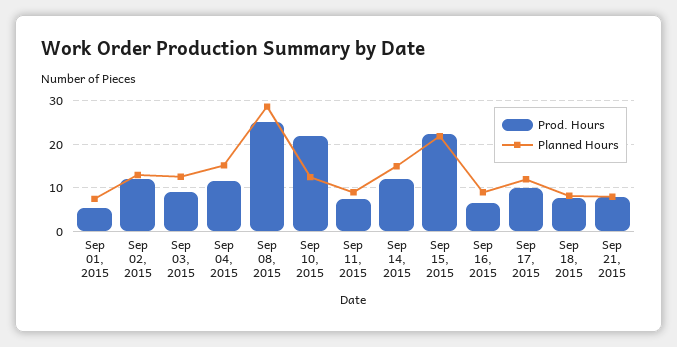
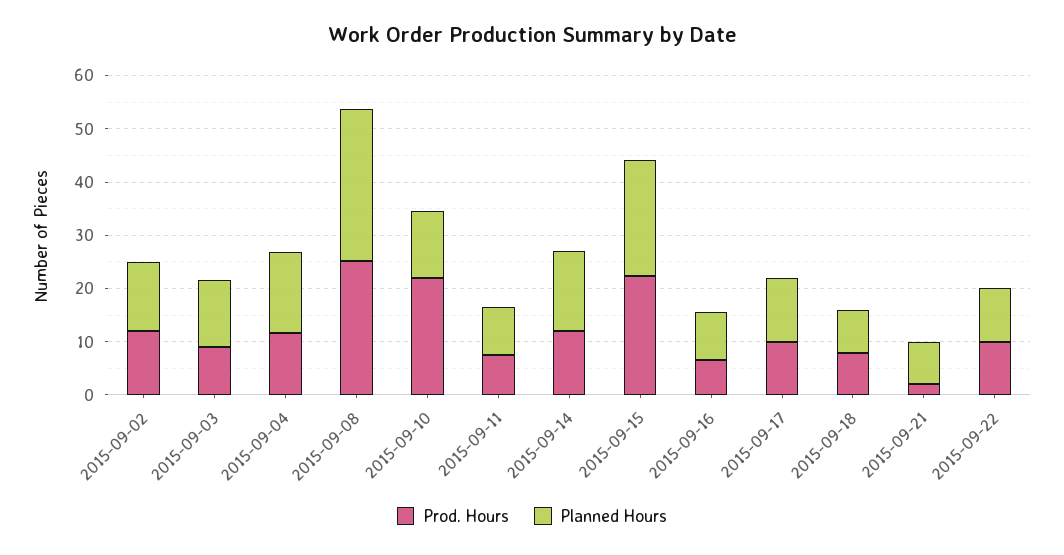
Prod. Hours, Sep 01, 2015: 6 -> none
Planned Hours, Sep 01, 2015: 8 -> none
Prod. Hours, Sep 21, 2015: 8 -> 2
Prod. Hours, 2015-09-22: none -> 10
Planned Hours, 2015-09-22: none -> 10

